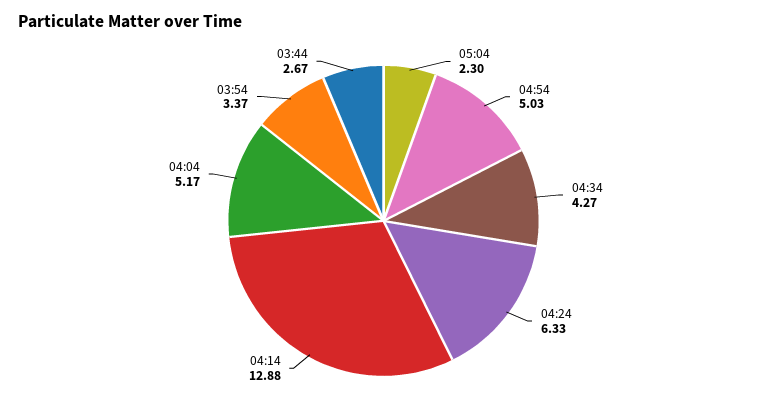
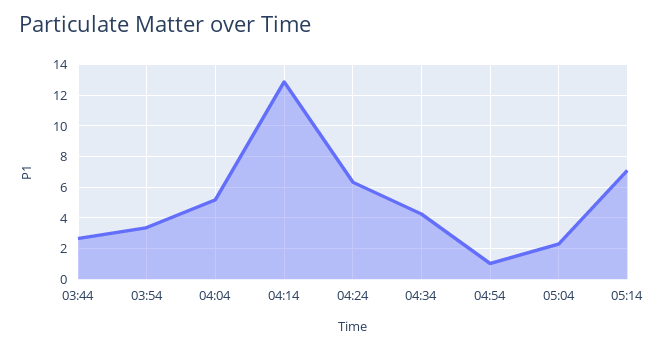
04:54: 5.03 -> 1
05:14: none -> 7

